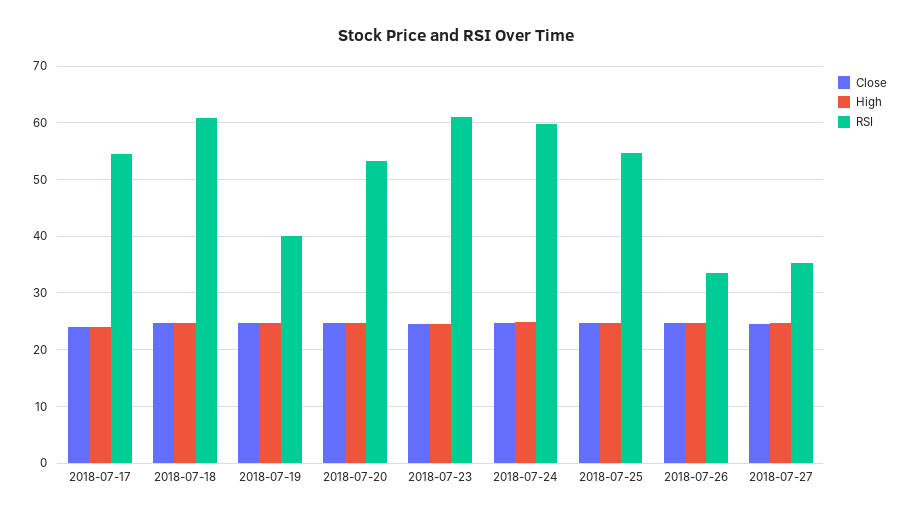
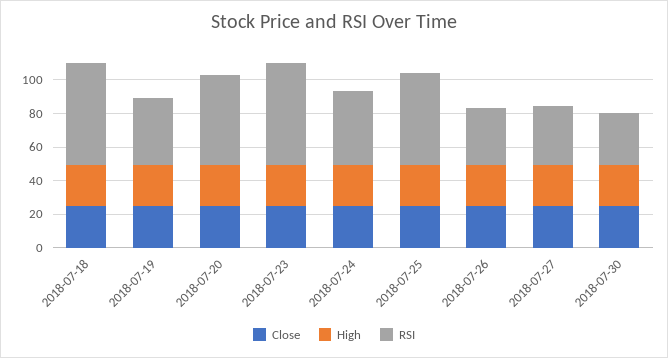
Close, 2018-07-17: 24 -> none
High, 2018-07-17: 24 -> none
RSI, 2018-07-17: 54 -> none
RSI, 2018-07-24: 60 -> 45
Close, 2018-07-30: none -> 25
High, 2018-07-30: none -> 25
RSI, 2018-07-30: none -> 30

